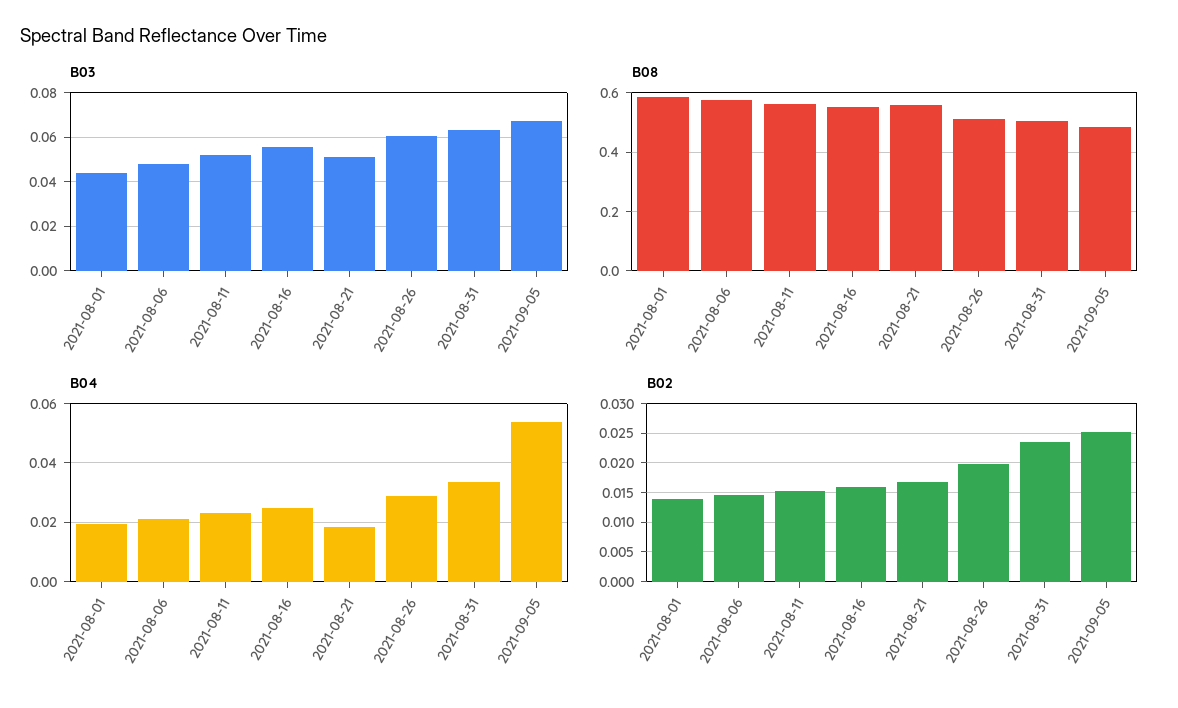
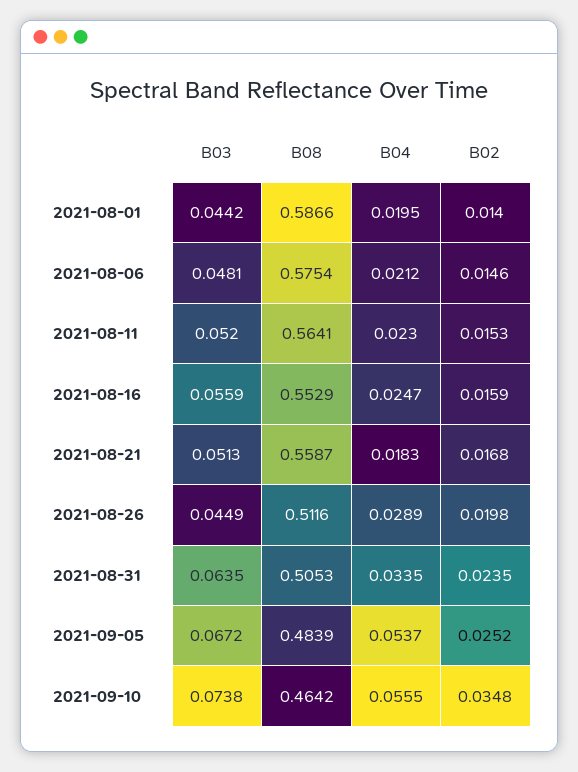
B03, 2021-08-26: 0.06 -> 0.0449
B03, 2021-09-10: none -> 0.0738
B08, 2021-09-10: none -> 0.4642
B04, 2021-09-10: none -> 0.0555
B02, 2021-09-10: none -> 0.0348

